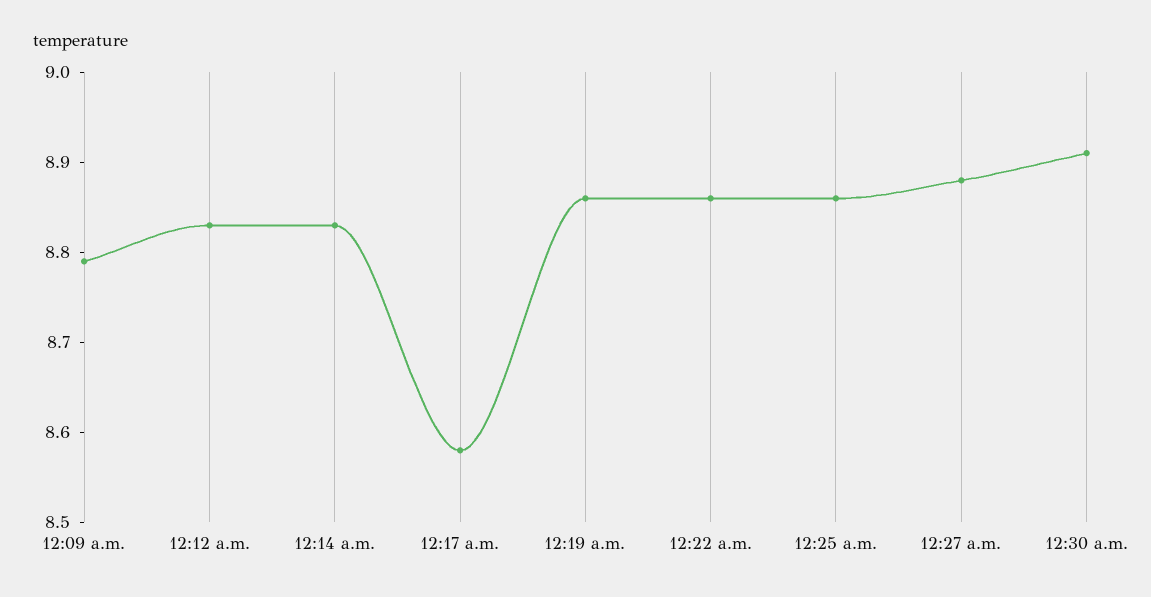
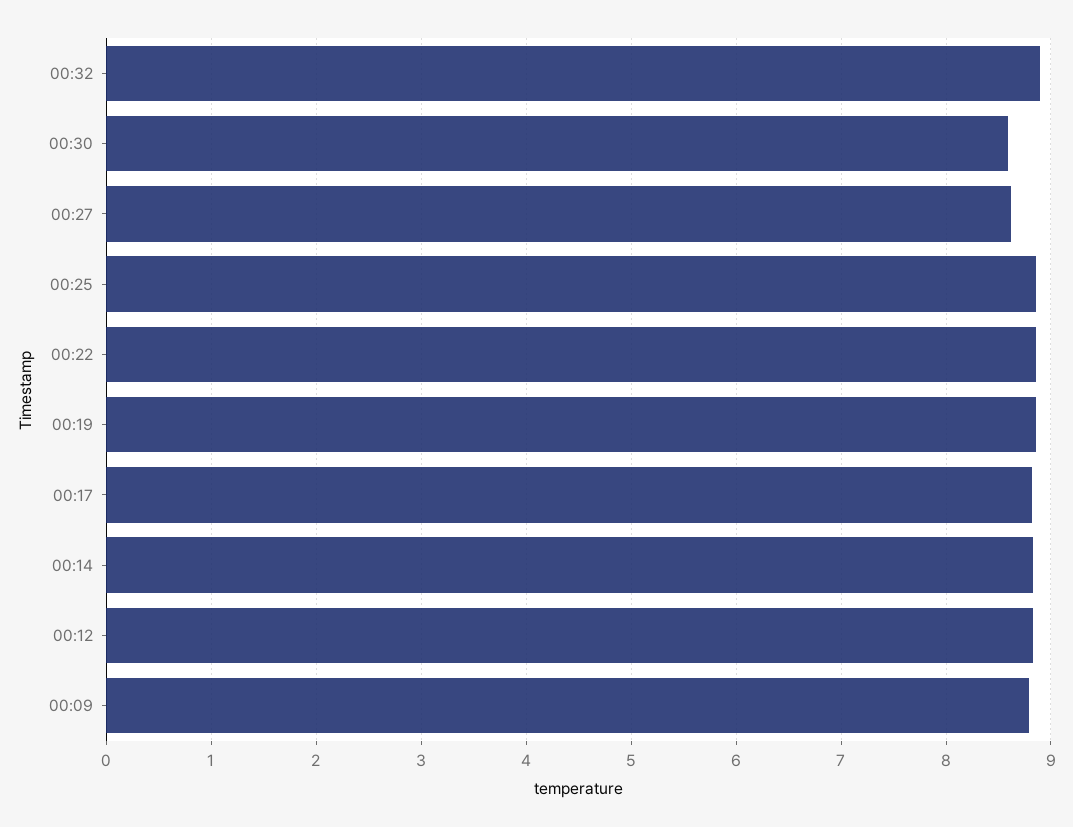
12:17 a.m.: 8.58 -> 8.8
12:27 a.m.: 8.88 -> 8.6
12:30 a.m.: 8.91 -> 8.6
00:32: none -> 8.9

